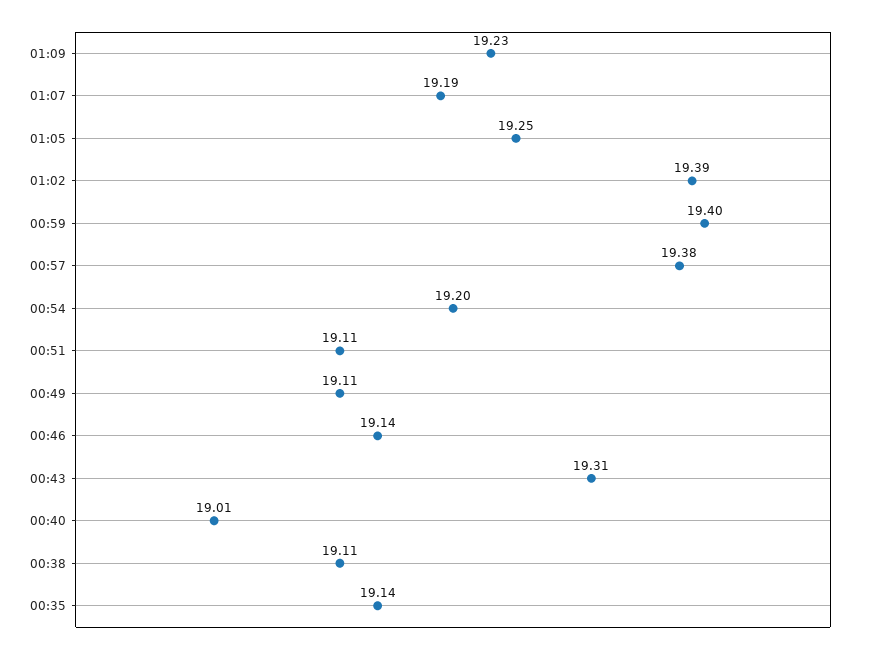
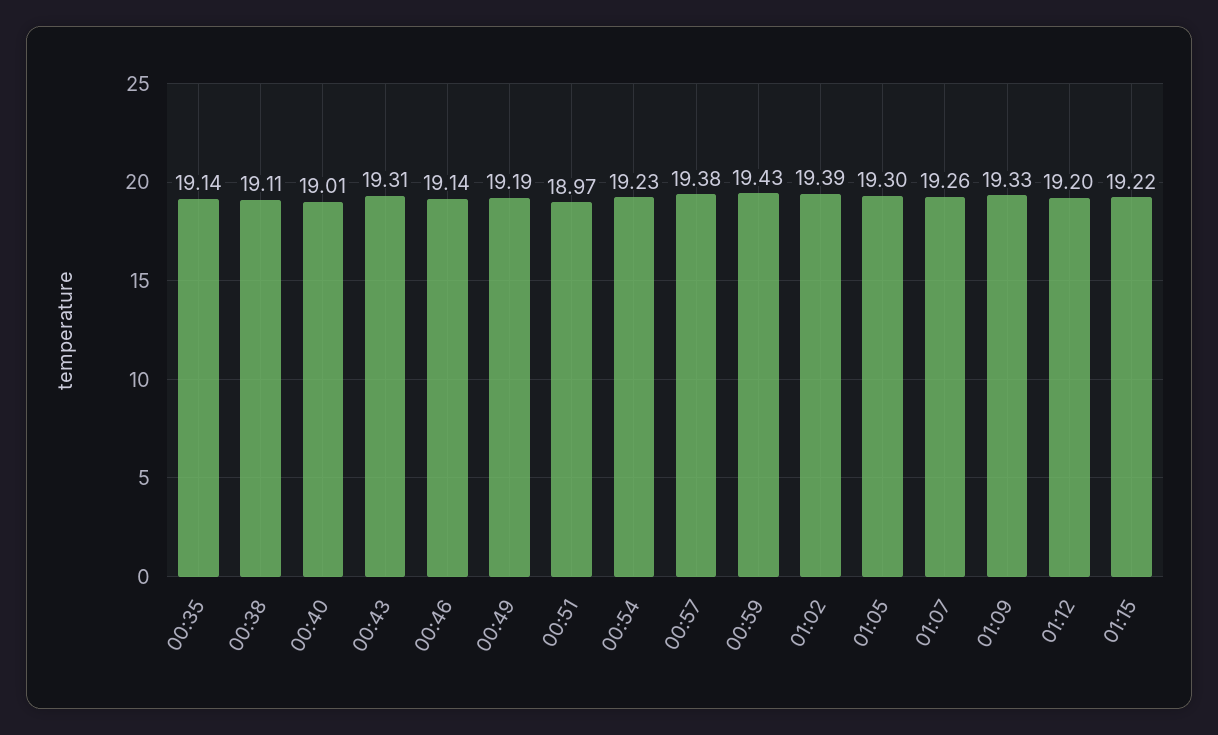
01:09: 19.23 -> 19.33
01:07: 19.19 -> 19.26
01:05: 19.25 -> 19.3
00:59: 19.4 -> 19.43
00:54: 19.2 -> 19.23
00:51: 19.11 -> 18.97
00:49: 19.11 -> 19.19
01:12: none -> 19.2
01:15: none -> 19.22

